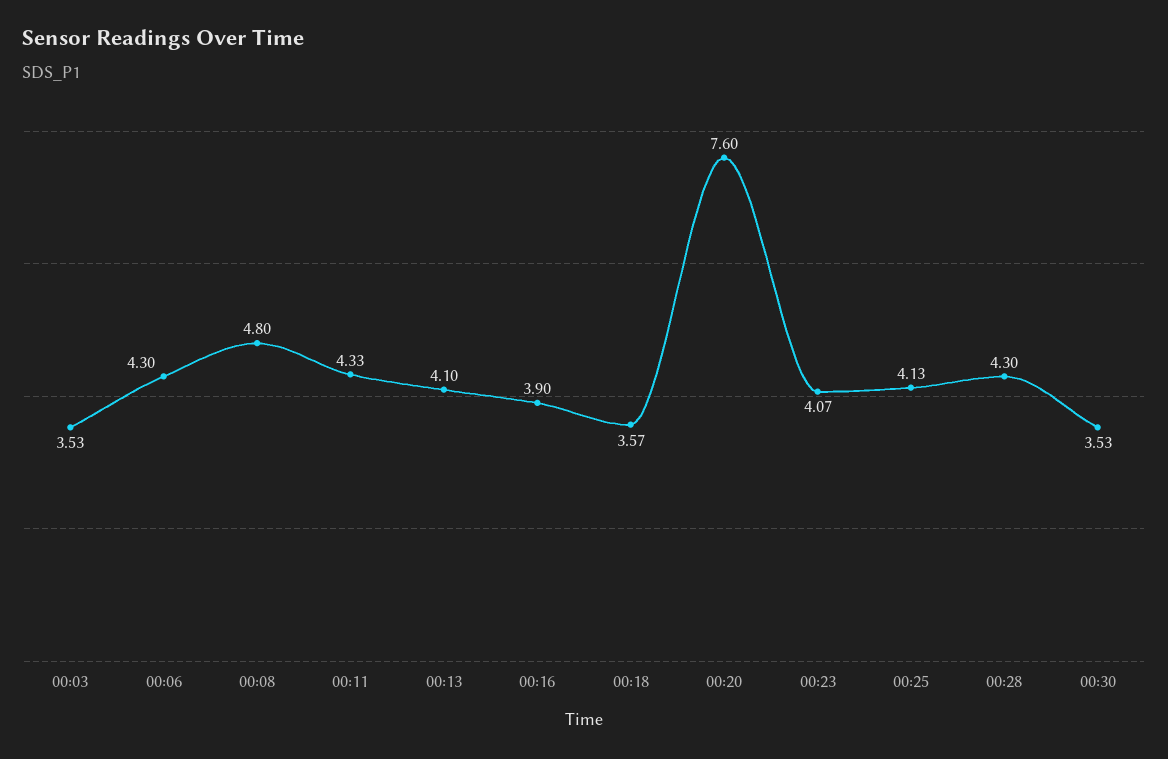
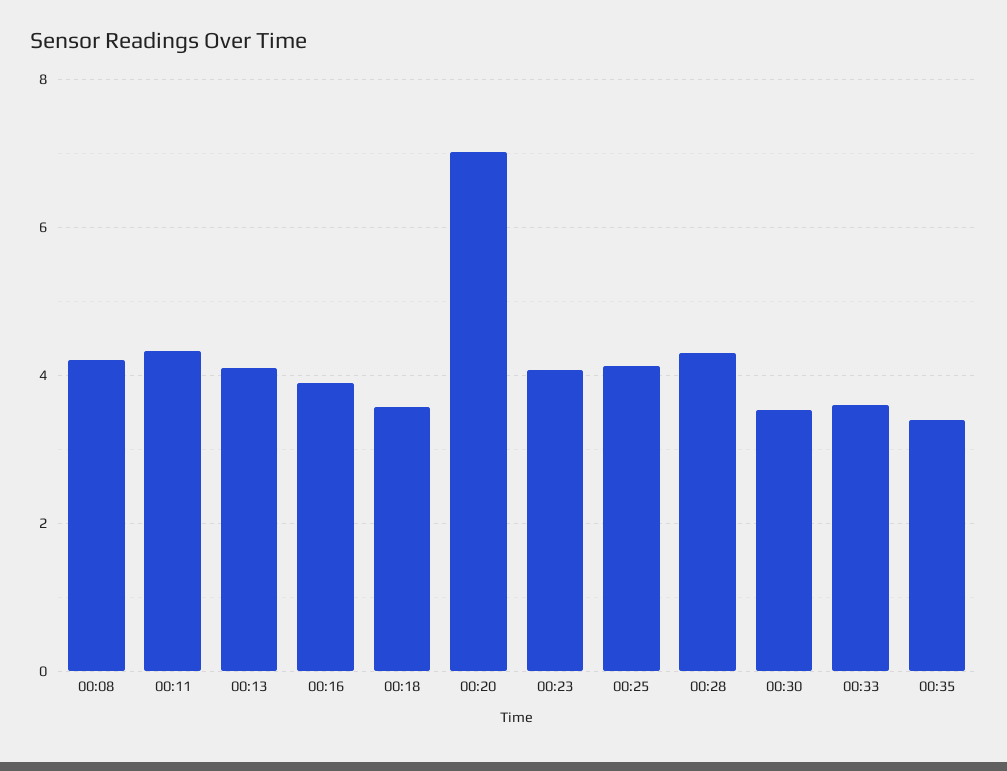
00:03: 3.53 -> none
00:06: 4.3 -> none
00:08: 4.8 -> 4.2
00:20: 7.6 -> 7
00:33: none -> 3.6
00:35: none -> 3.4

